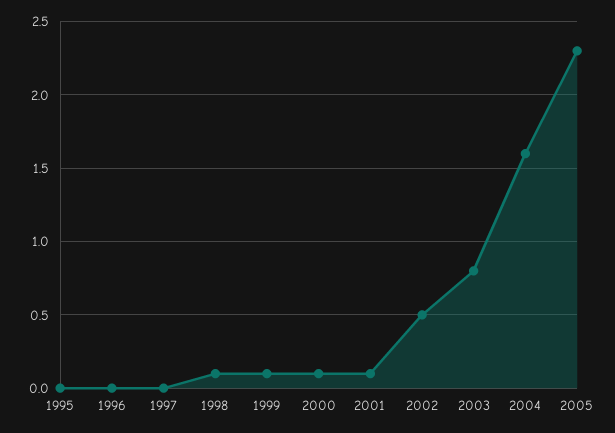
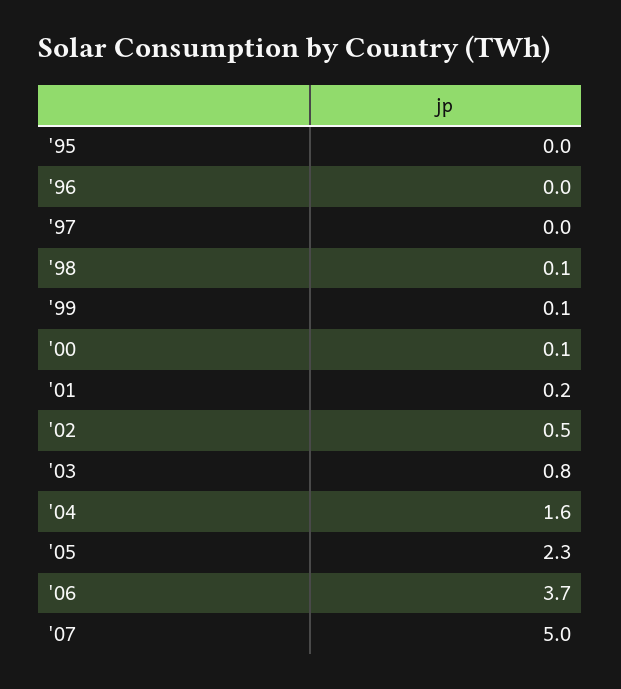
2001: 0.1 -> 0.2
'06: none -> 3.7
'07: none -> 5

